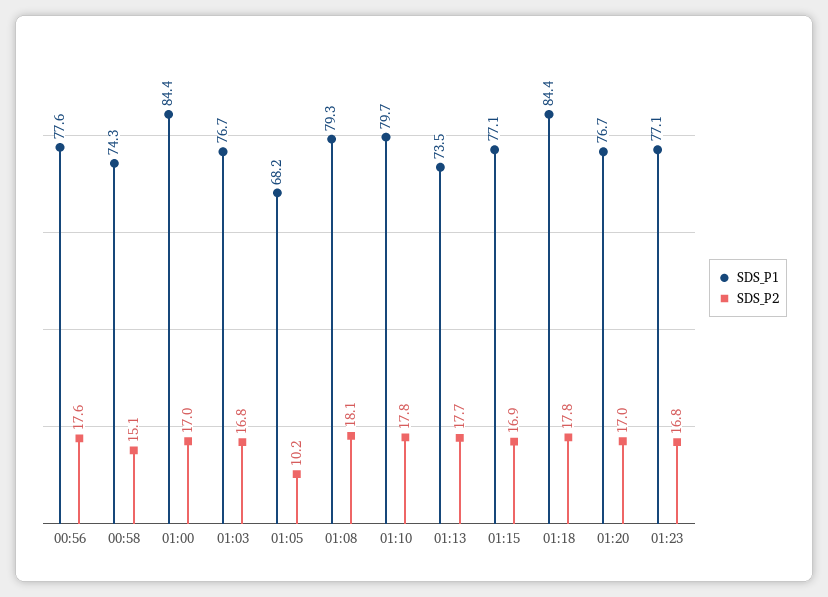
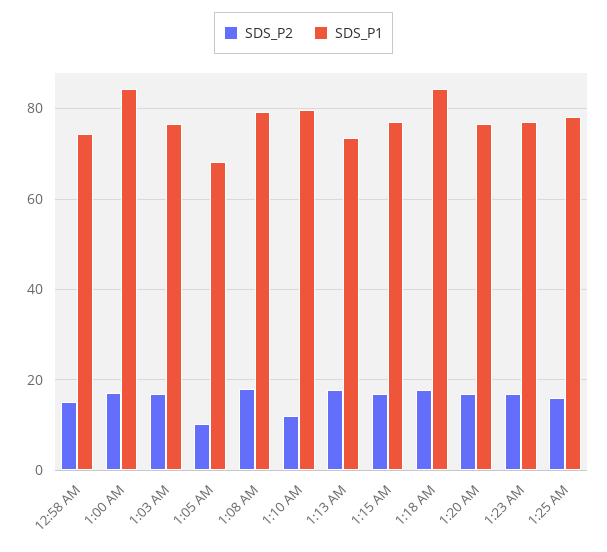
SDS_P1, 00:56: 77.6 -> none
SDS_P2, 00:56: 17.6 -> none
SDS_P2, 01:10: 17.8 -> 12
SDS_P2, 1:25 AM: none -> 16
SDS_P1, 1:25 AM: none -> 78

